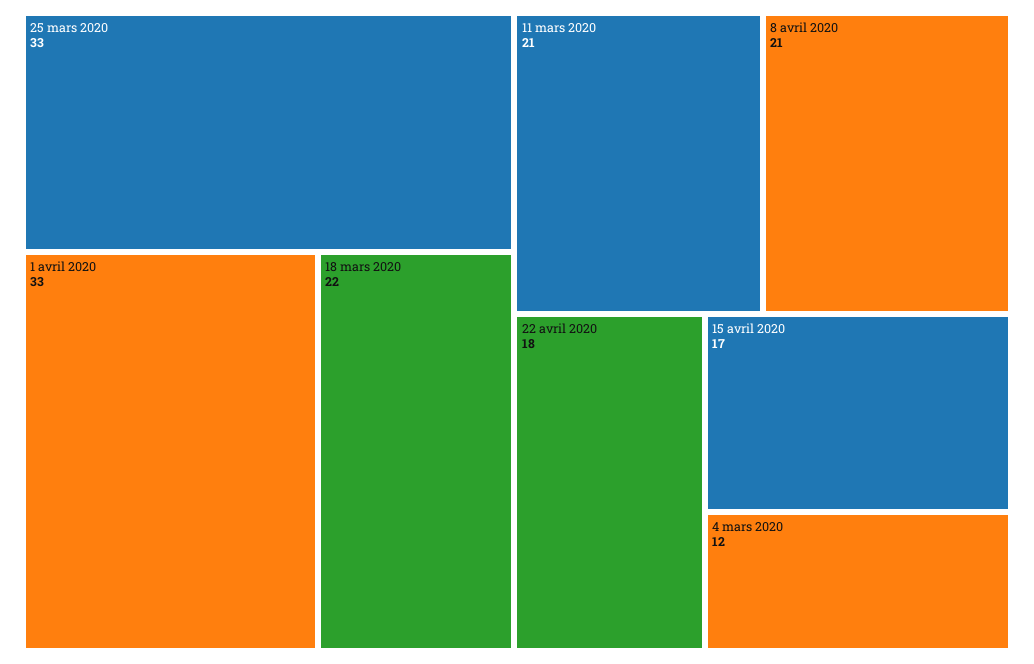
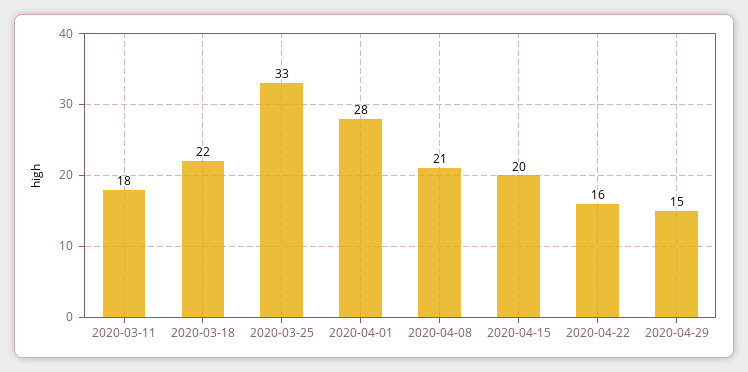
1 avril 2020: 33 -> 28
11 mars 2020: 21 -> 18
22 avril 2020: 18 -> 16
15 avril 2020: 17 -> 20
4 mars 2020: 12 -> none
2020-04-29: none -> 15

